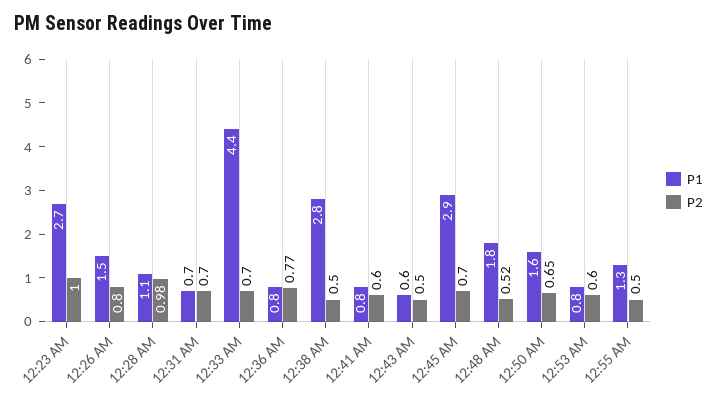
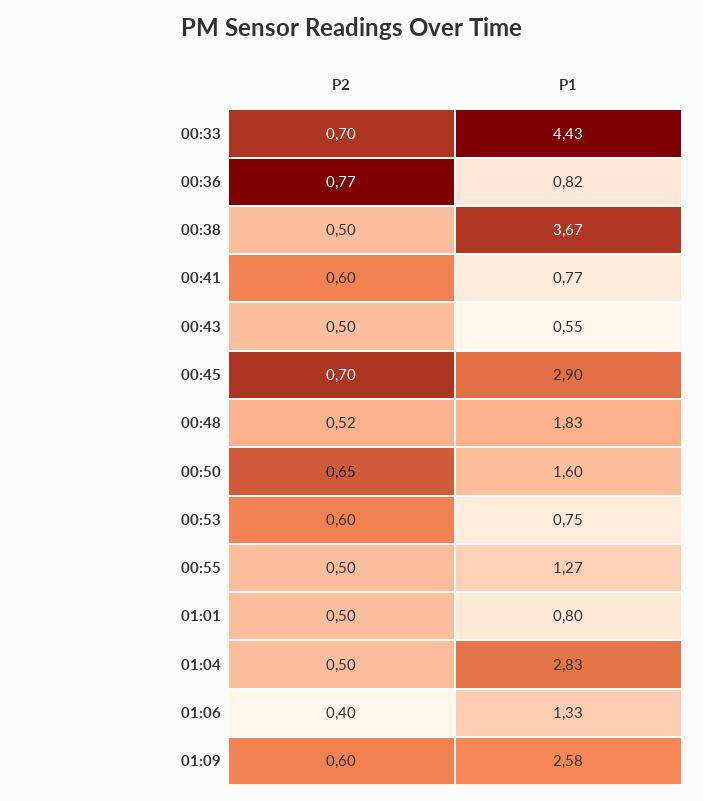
P1, 12:23 AM: 2.7 -> none
P2, 12:23 AM: 1 -> none
P1, 12:26 AM: 1.5 -> none
P2, 12:26 AM: 0.8 -> none
P1, 12:28 AM: 1.1 -> none
P2, 12:28 AM: 0.98 -> none
P1, 12:31 AM: 0.7 -> none
P2, 12:31 AM: 0.7 -> none
P1, 12:38 AM: 2.8 -> 3.67
P2, 01:01: none -> 0.5
P1, 01:01: none -> 0.8
P2, 01:04: none -> 0.5
P1, 01:04: none -> 2.83
P2, 01:06: none -> 0.4
P1, 01:06: none -> 1.33
P2, 01:09: none -> 0.6
P1, 01:09: none -> 2.58

